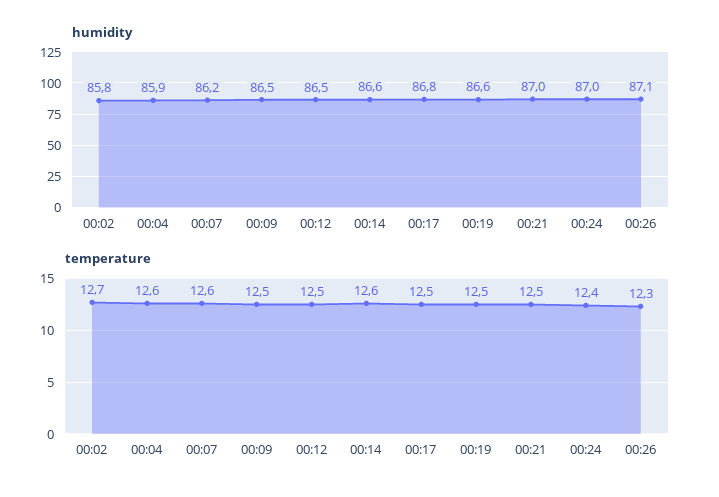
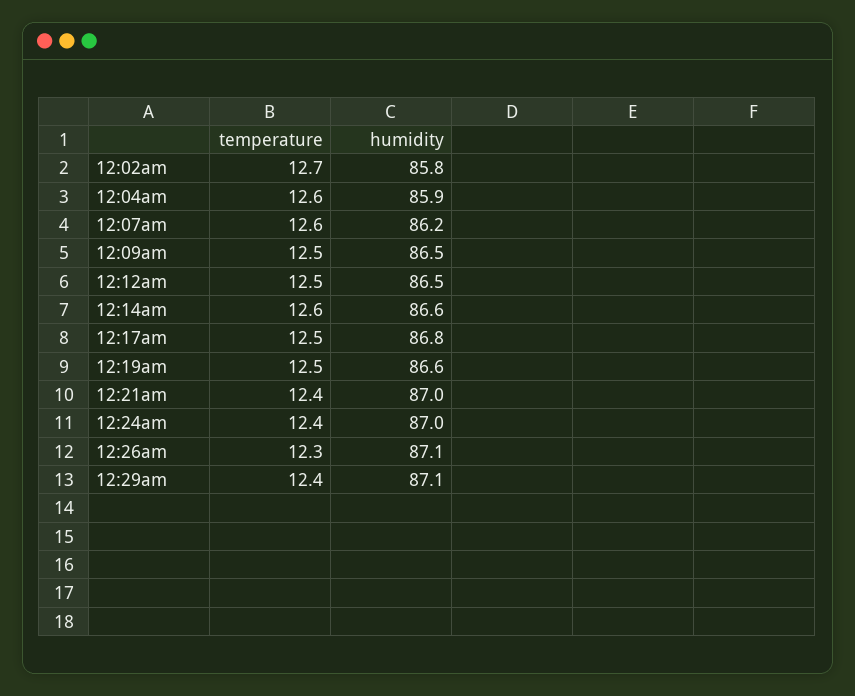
temperature, 00:21: 12.5 -> 12.4
temperature, 12:29am: none -> 12.4
humidity, 12:29am: none -> 87.1

